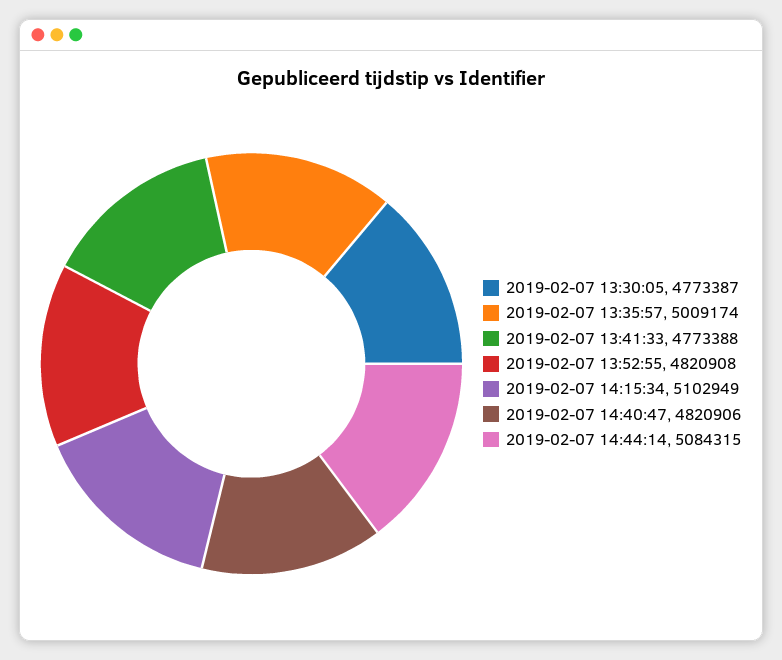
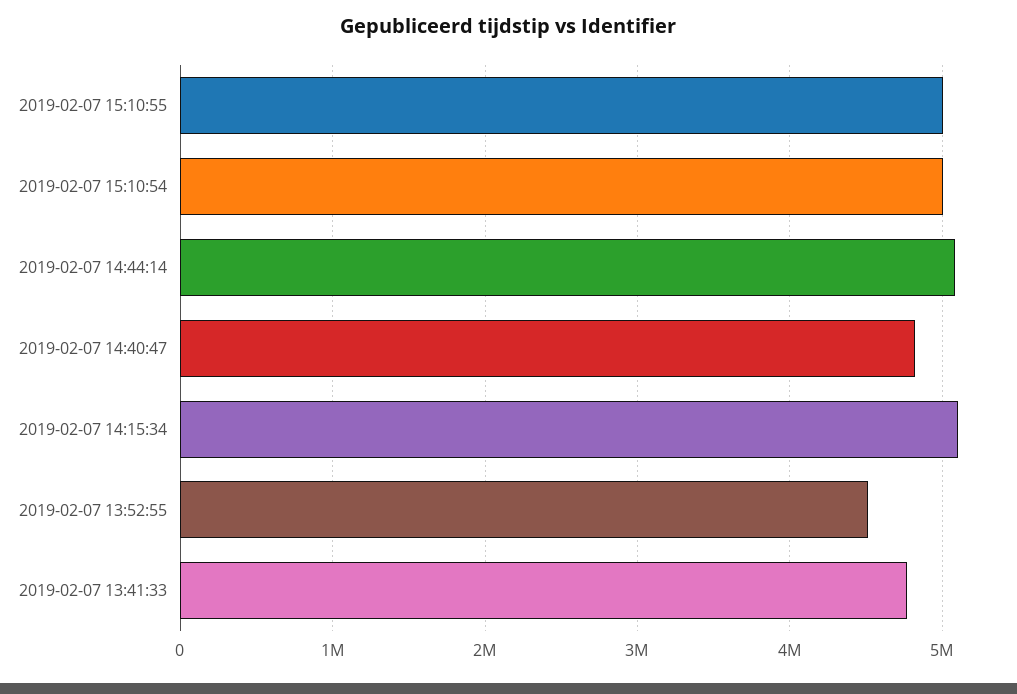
2019-02-07 13:30:05: 4773387 -> none
2019-02-07 13:35:57: 5009174 -> none
2019-02-07 13:52:55: 4820908 -> 4500000
2019-02-07 15:10:55: none -> 5000000
2019-02-07 15:10:54: none -> 5000000

